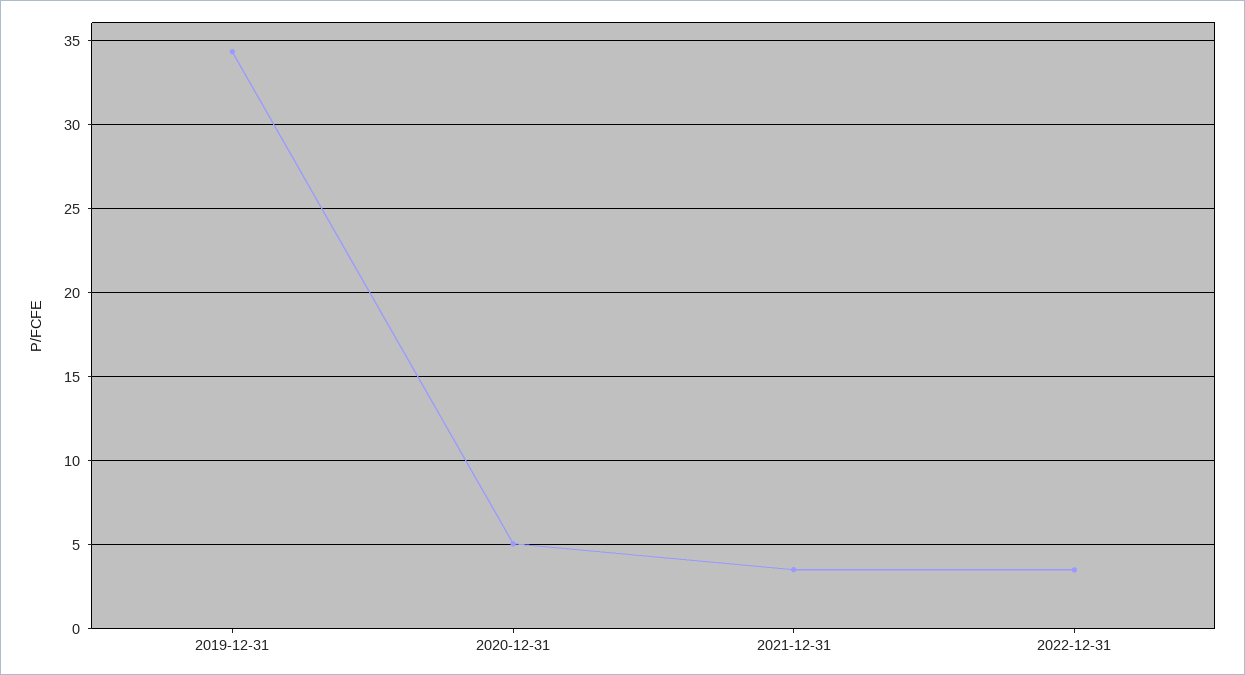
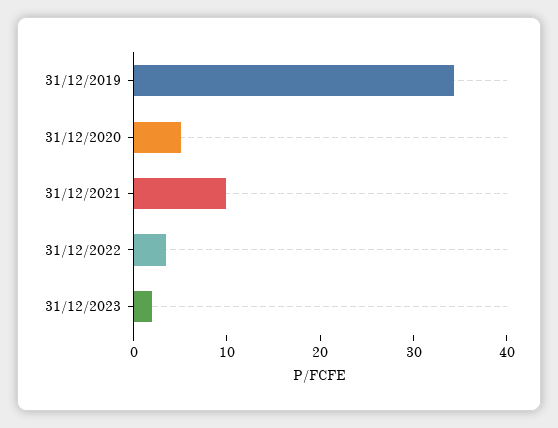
2021-12-31: 3.5 -> 10
31/12/2023: none -> 2

